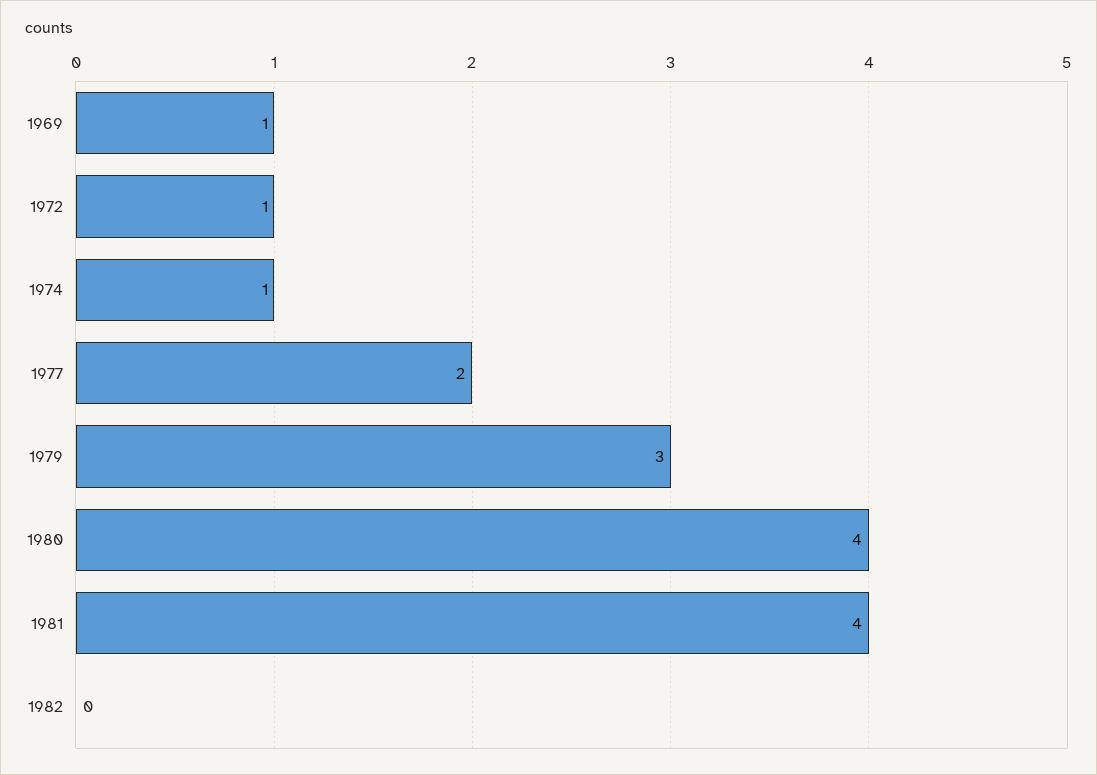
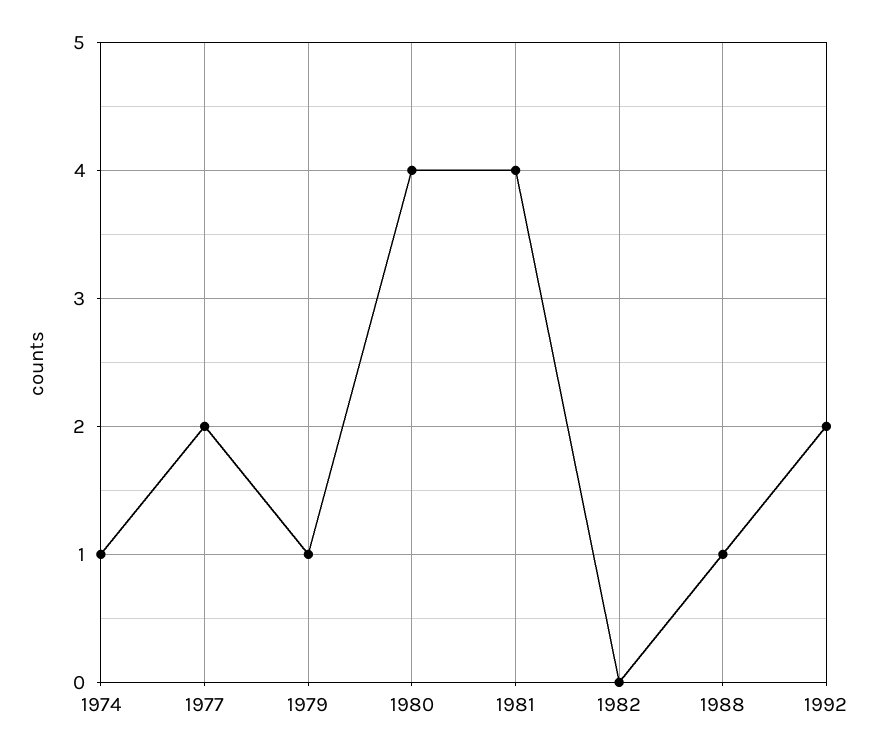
1969: 1 -> none
1972: 1 -> none
1979: 3 -> 1
1988: none -> 1
1992: none -> 2

